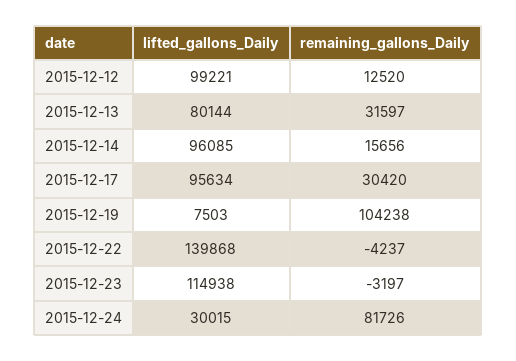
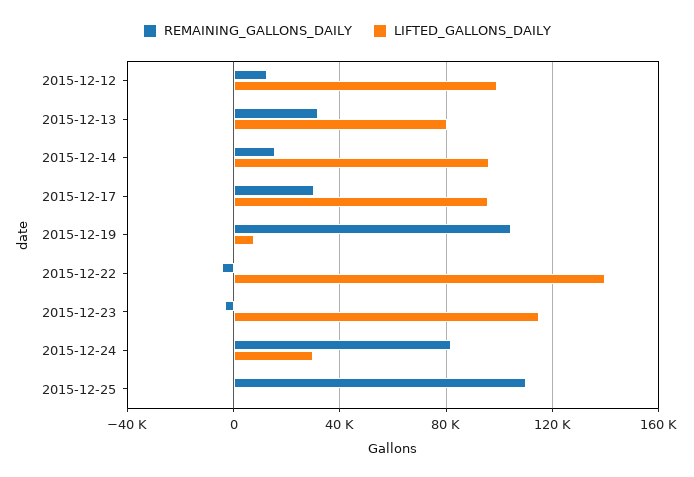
remaining_gallons_Daily, 2015-12-25: none -> 110000
lifted_gallons_Daily, 2015-12-25: none -> 0

